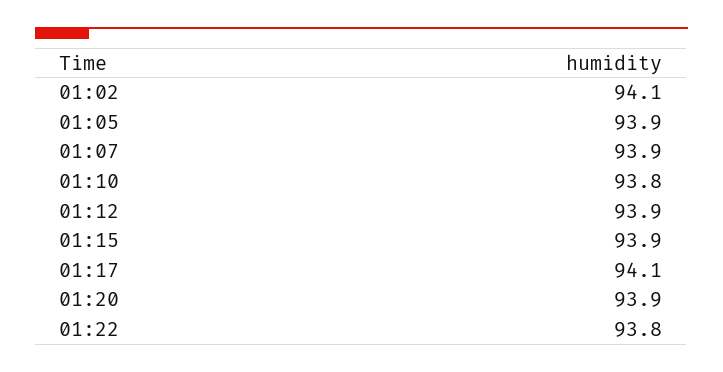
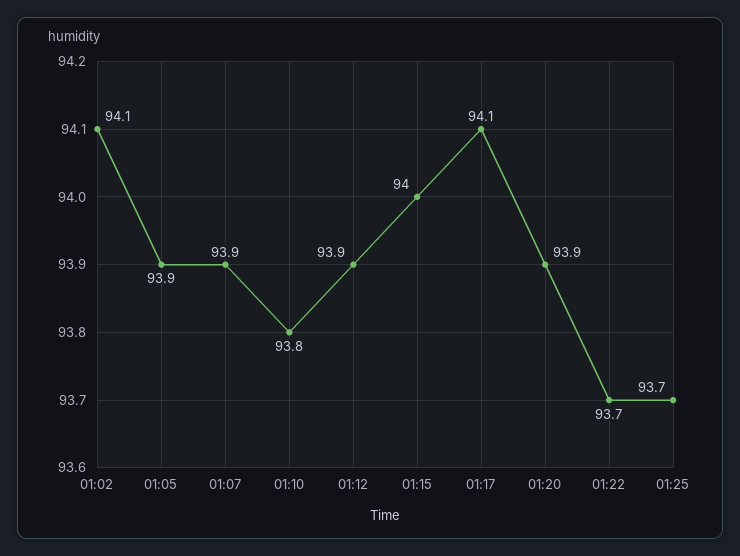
01:15: 93.9 -> 94
01:22: 93.8 -> 93.7
01:25: none -> 93.7

